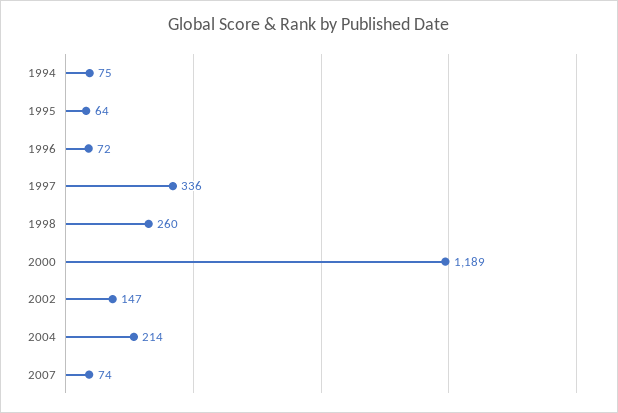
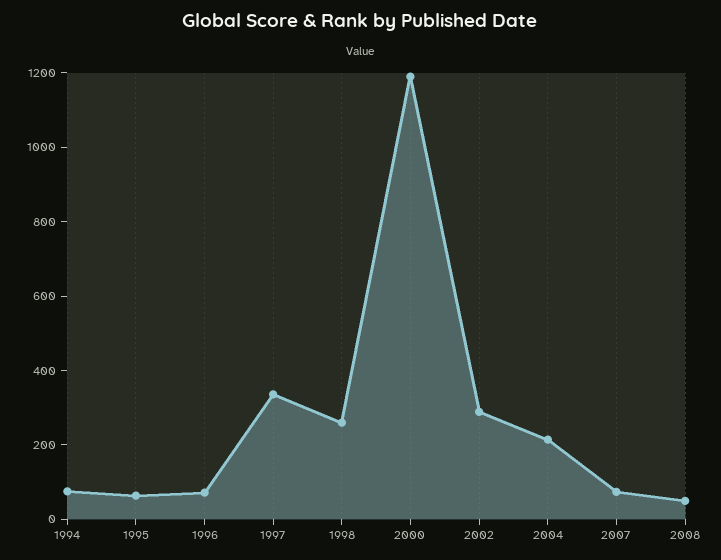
2002: 147 -> 300
2008: none -> 50

